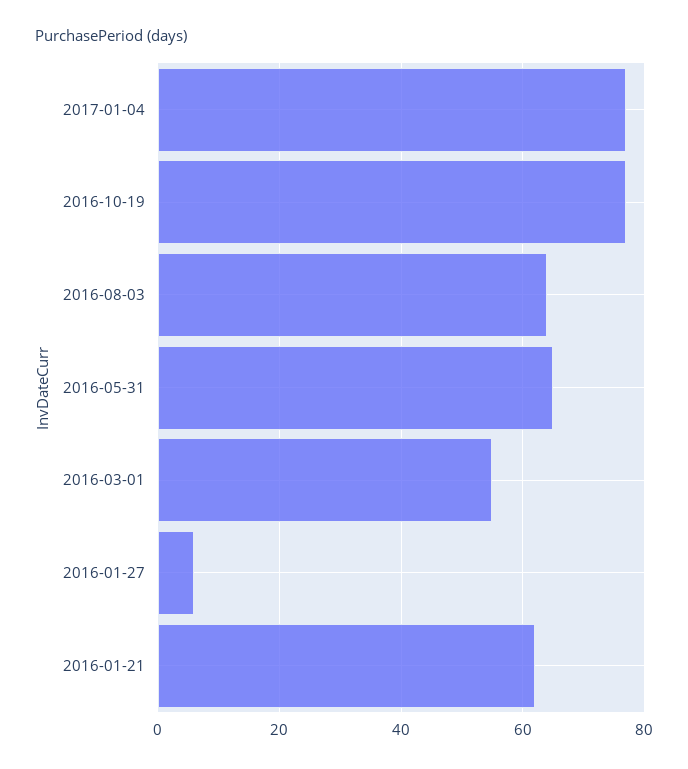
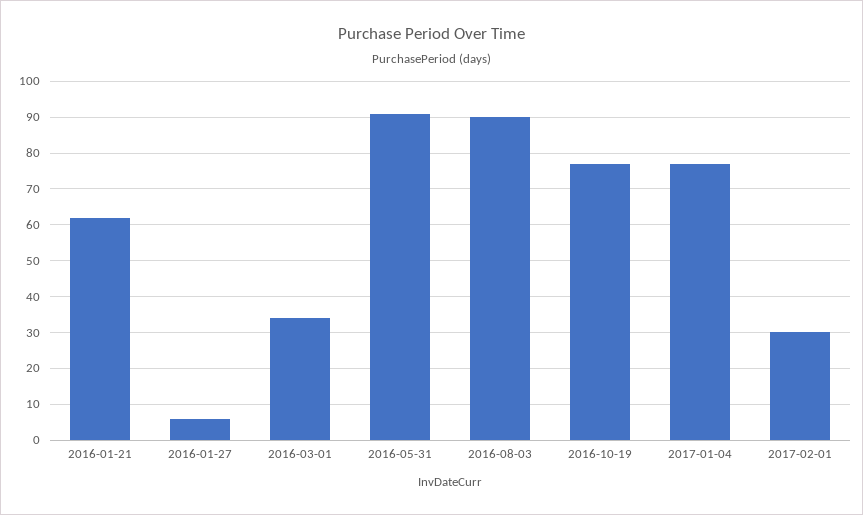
2016-08-03: 65 -> 90
2016-05-31: 65 -> 90
2016-03-01: 55 -> 35
2017-02-01: none -> 30

